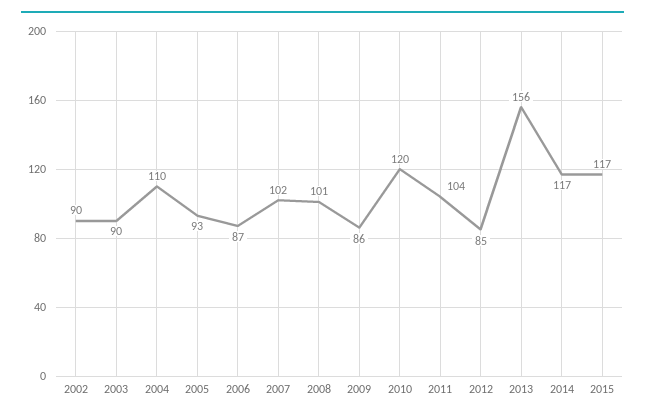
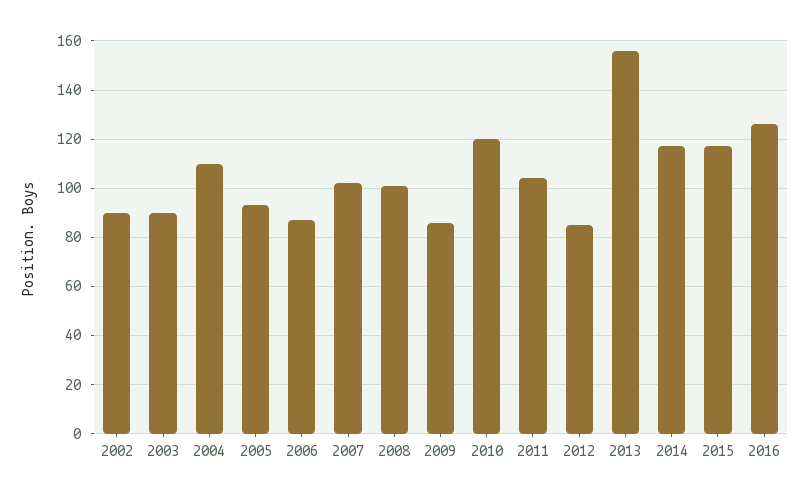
2016: none -> 125

